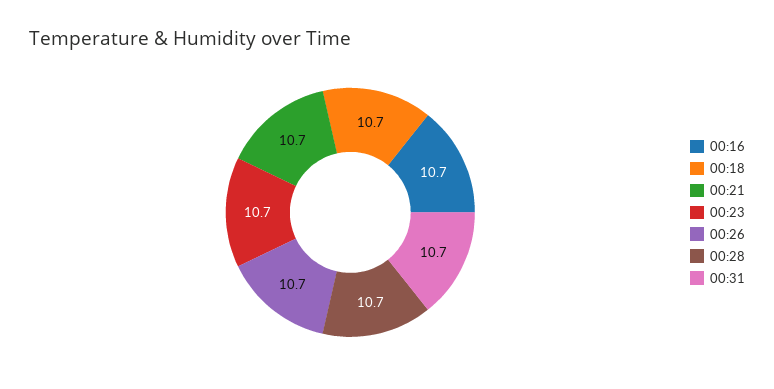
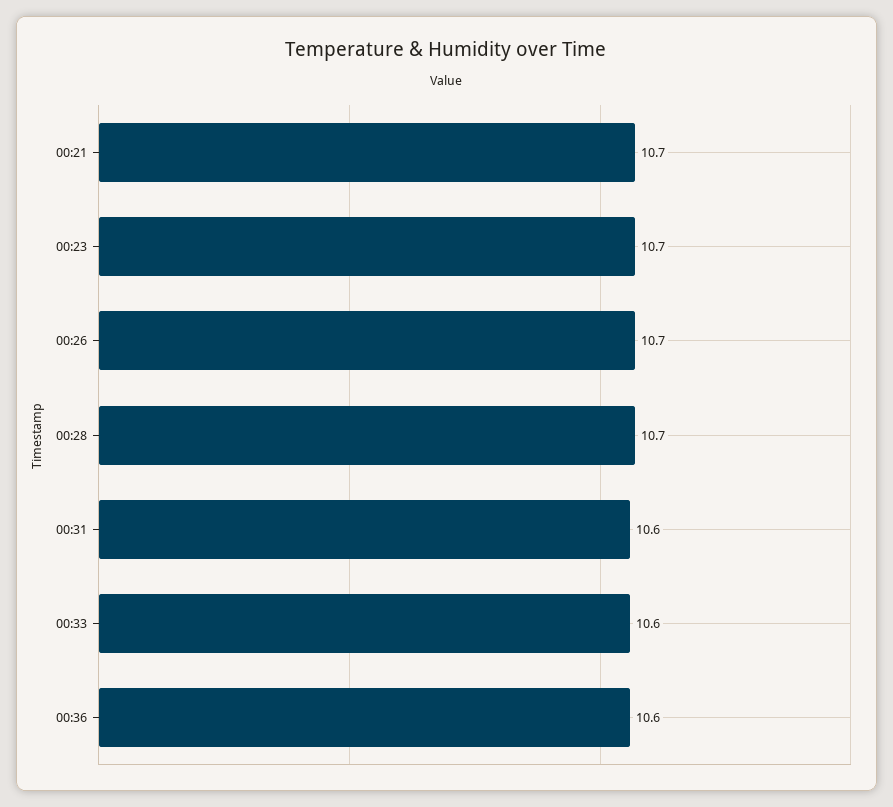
00:16: 10.7 -> none
00:18: 10.7 -> none
00:31: 10.7 -> 10.6
00:33: none -> 10.6
00:36: none -> 10.6

